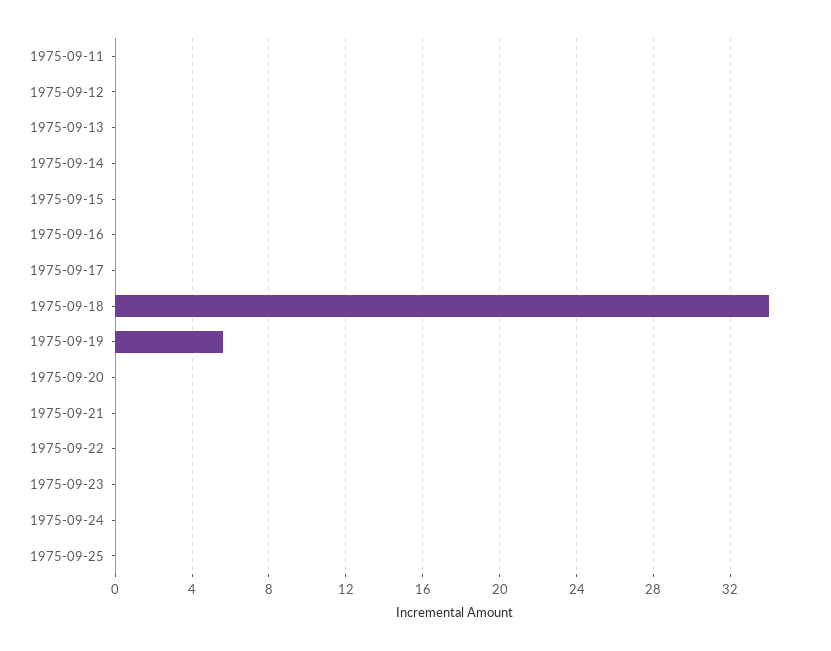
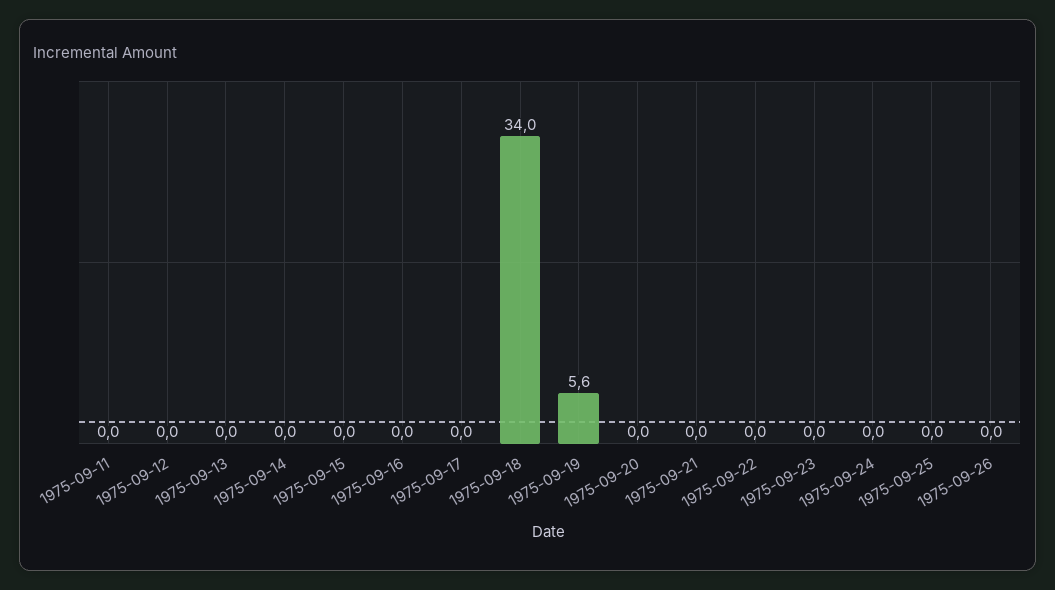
1975-09-26: none -> 0

